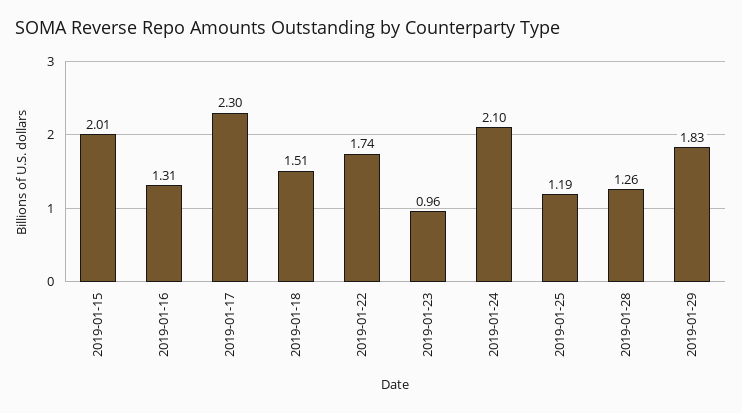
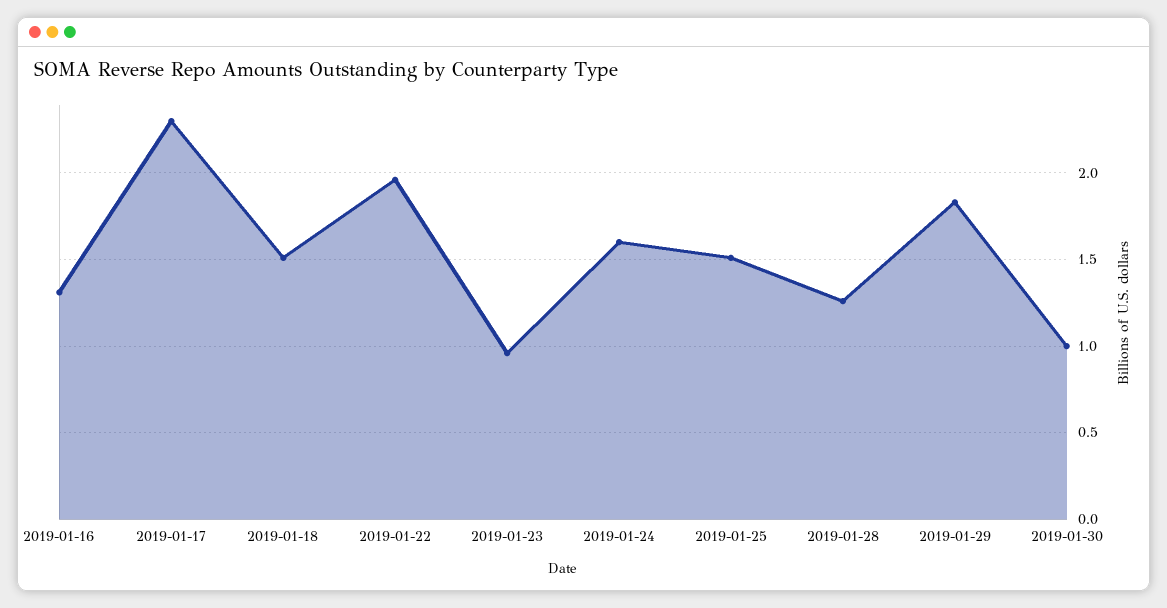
2019-01-15: 2.01 -> none
2019-01-22: 1.74 -> 1.95
2019-01-24: 2.1 -> 1.6
2019-01-25: 1.19 -> 1.5
2019-01-30: none -> 1

